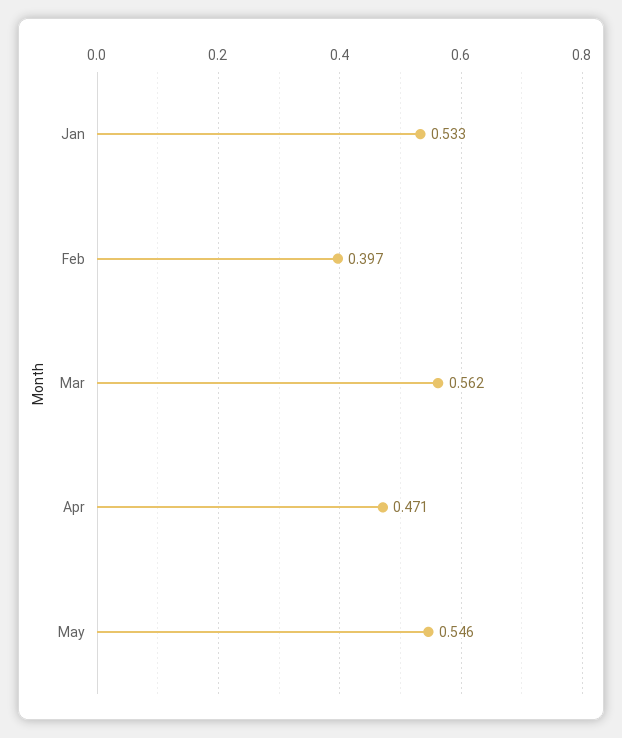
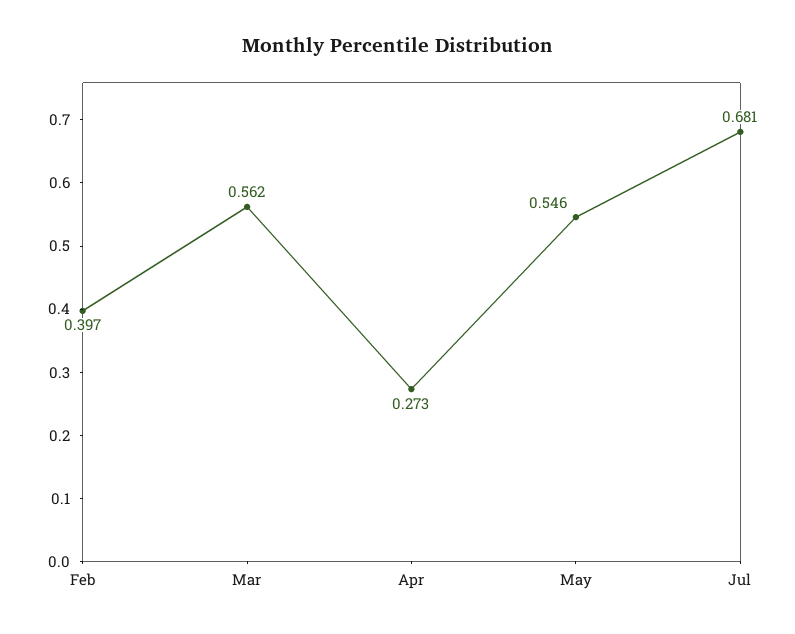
Jan: 0.533 -> none
Apr: 0.471 -> 0.273
Jul: none -> 0.681

